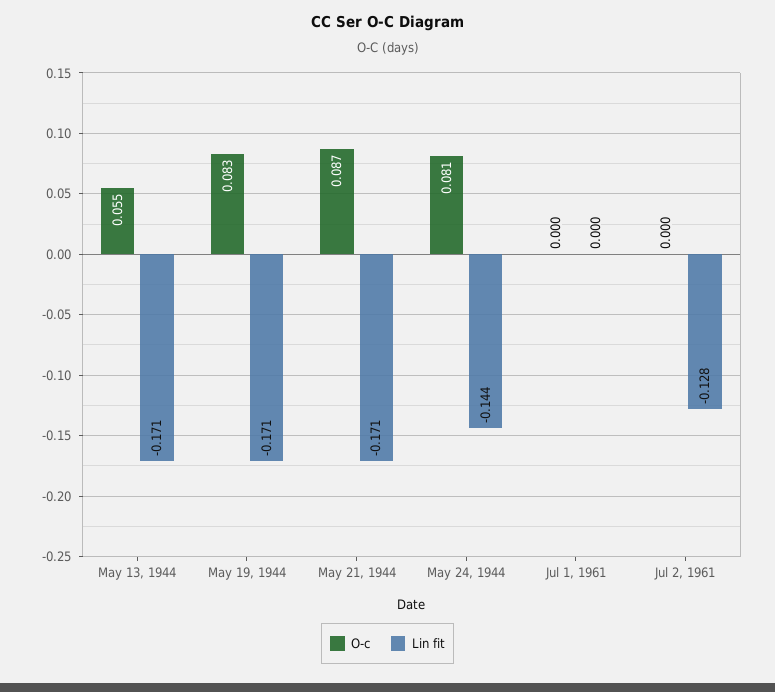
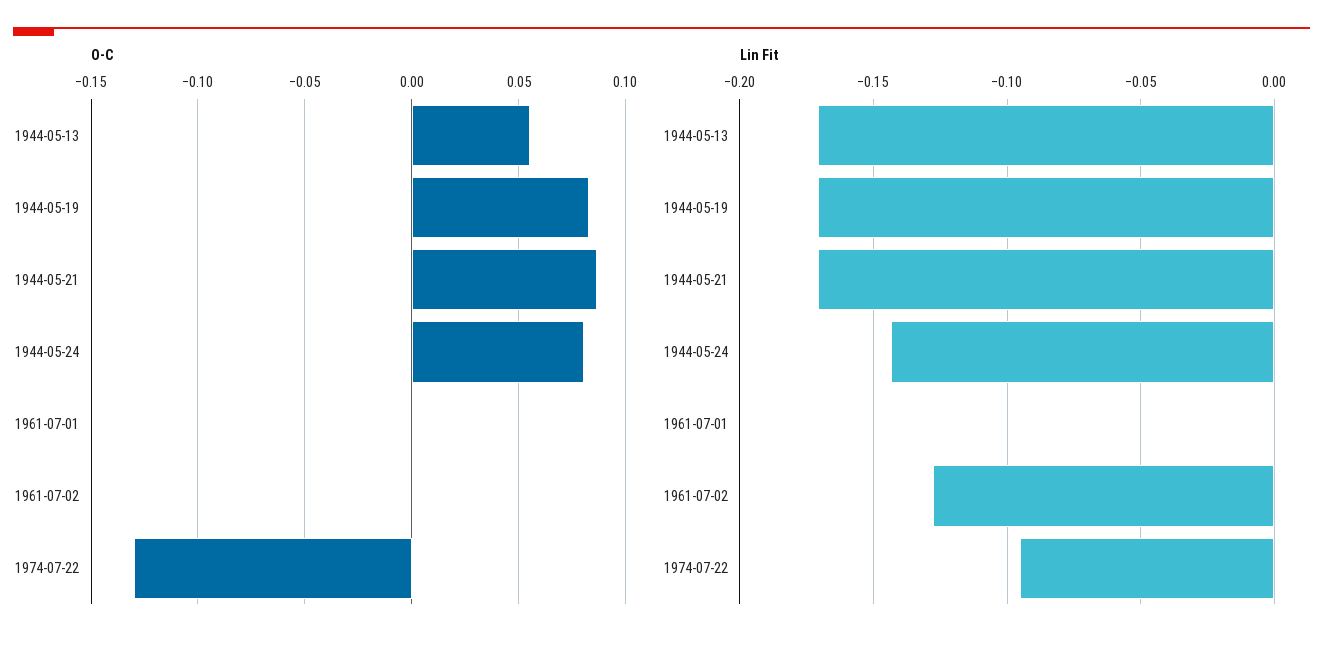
O-c, 1974-07-22: none -> -0.13
Lin fit, 1974-07-22: none -> -0.095

